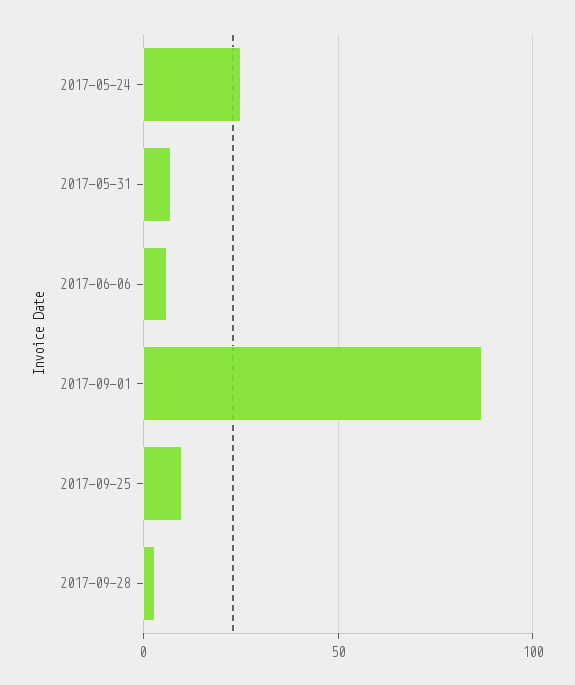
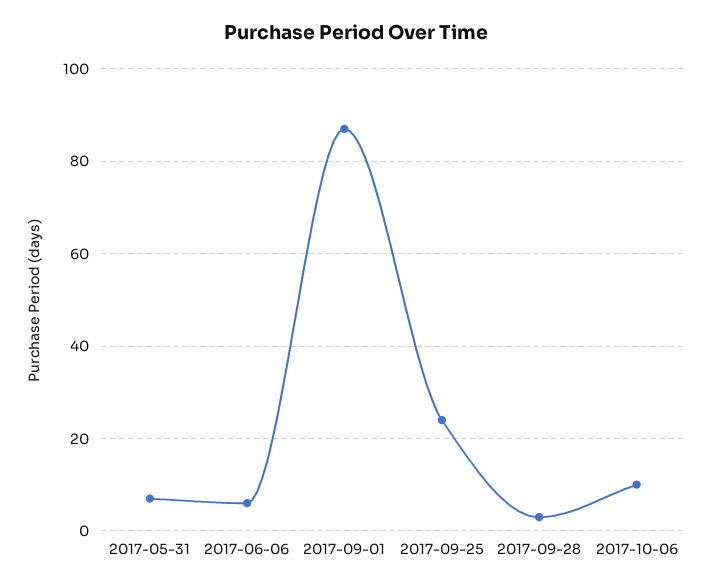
2017-05-24: 25 -> none
2017-09-25: 10 -> 25
2017-10-06: none -> 10

